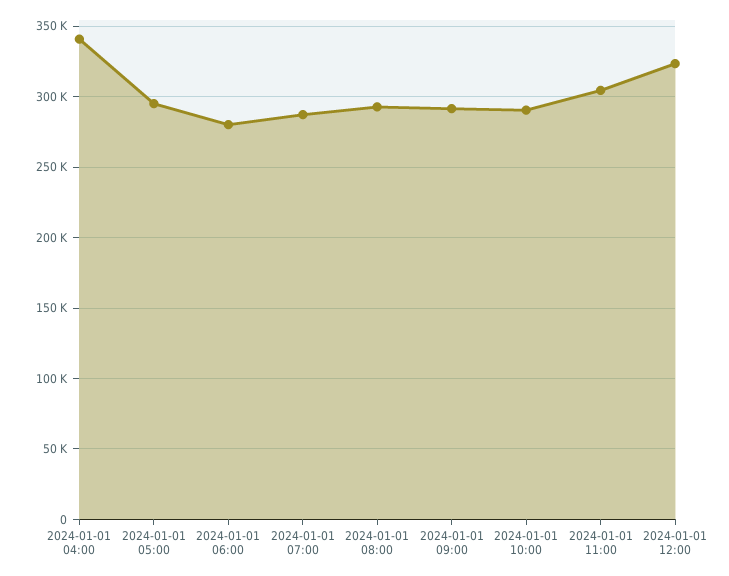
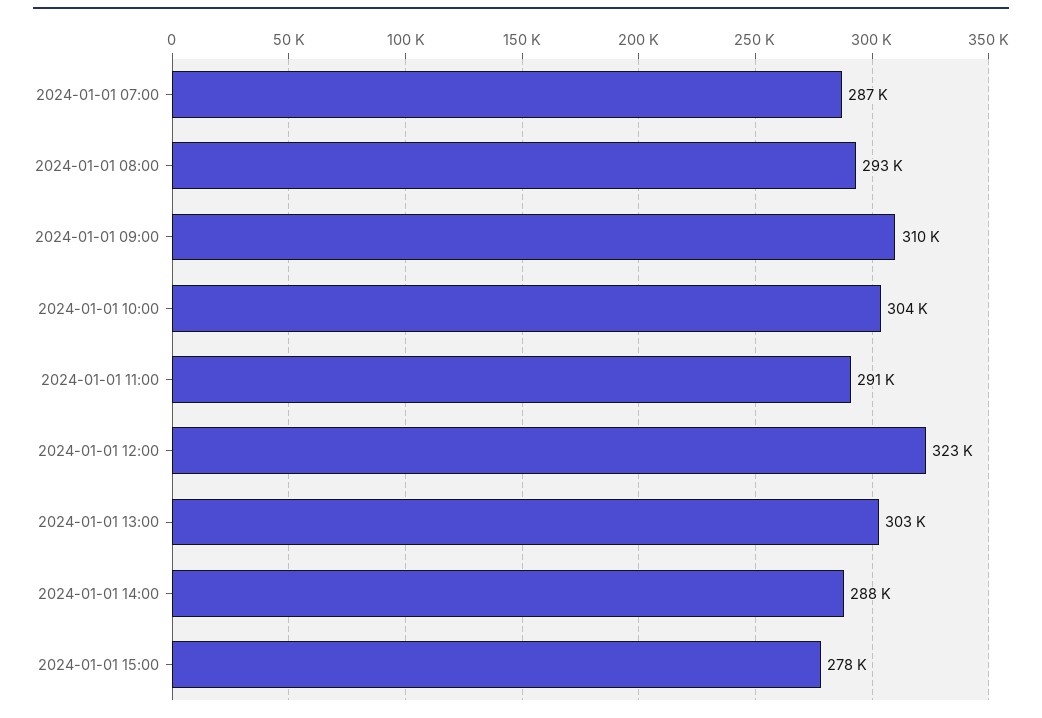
2024-01-01 04:00: 340000 -> none
2024-01-01 05:00: 295000 -> none
2024-01-01 06:00: 280000 -> none
2024-01-01 09:00: 290000 -> 310000
2024-01-01 10:00: 290000 -> 304000
2024-01-01 11:00: 305000 -> 291000
2024-01-01 13:00: none -> 303000
2024-01-01 14:00: none -> 288000
2024-01-01 15:00: none -> 278000

